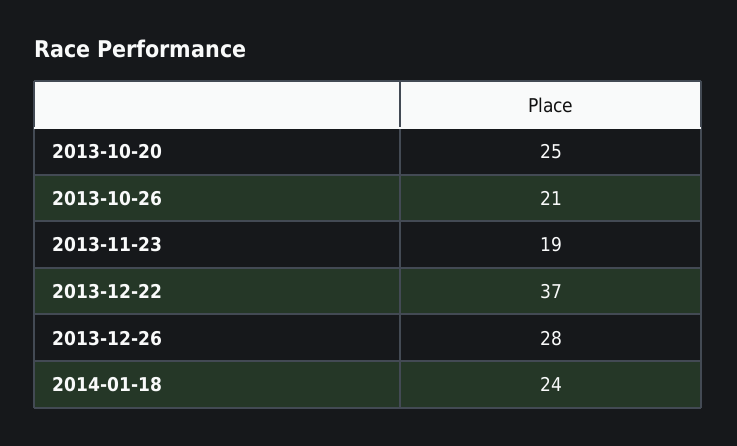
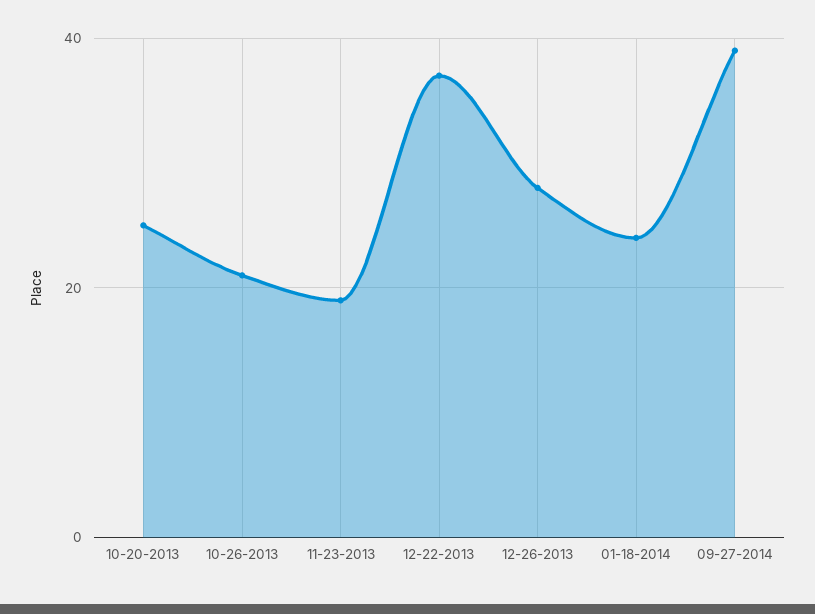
09-27-2014: none -> 40

